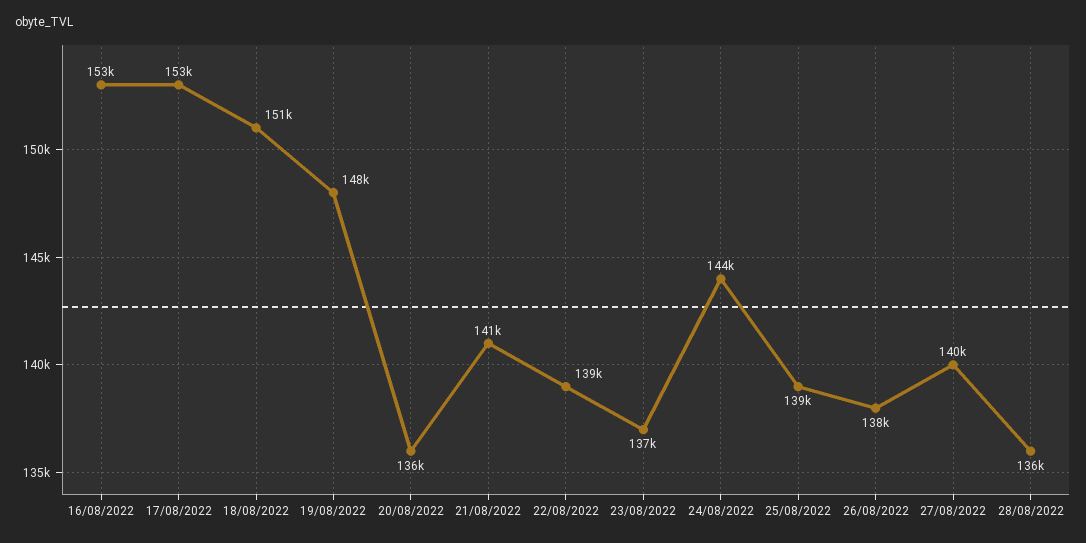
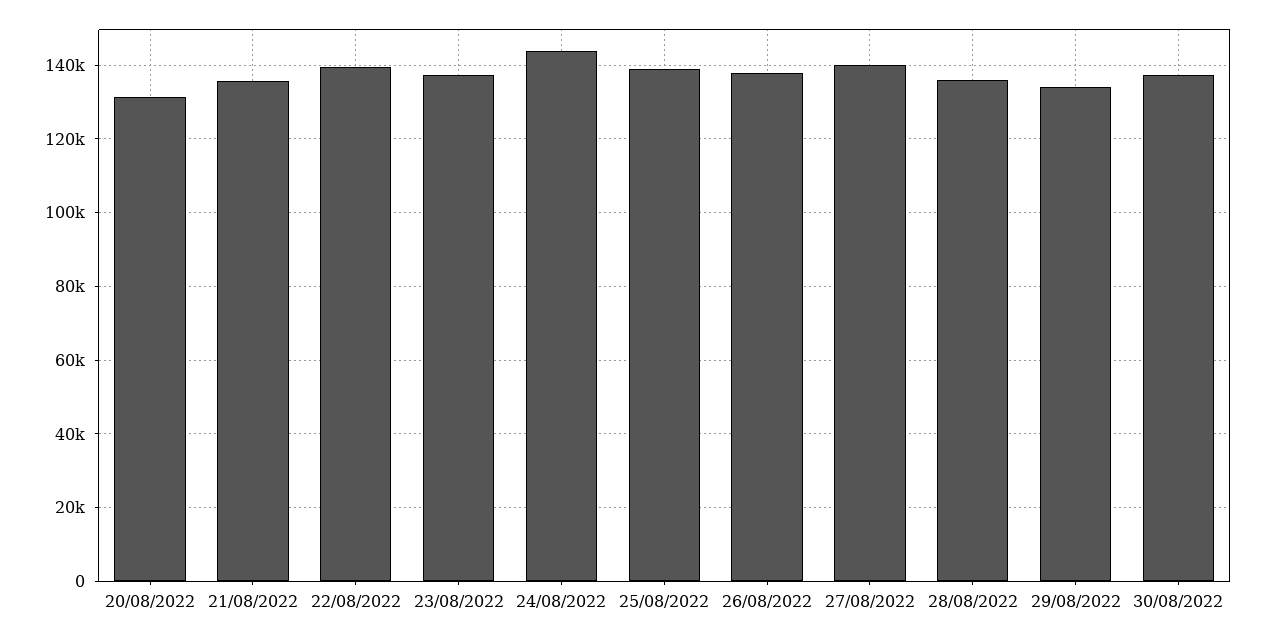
16/08/2022: 153000 -> none
17/08/2022: 153000 -> none
18/08/2022: 151000 -> none
19/08/2022: 148000 -> none
20/08/2022: 136000 -> 132000
21/08/2022: 141000 -> 136000
29/08/2022: none -> 134000
30/08/2022: none -> 138000

